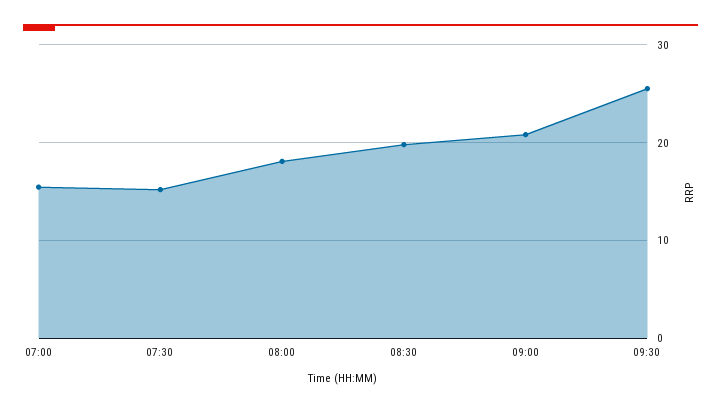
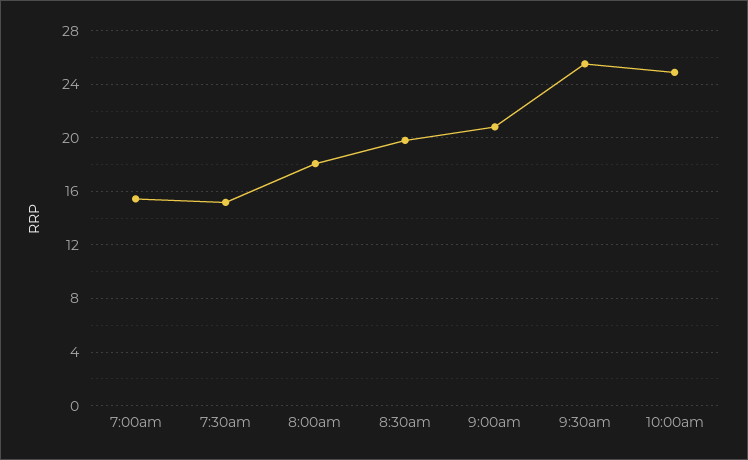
10:00am: none -> 25

